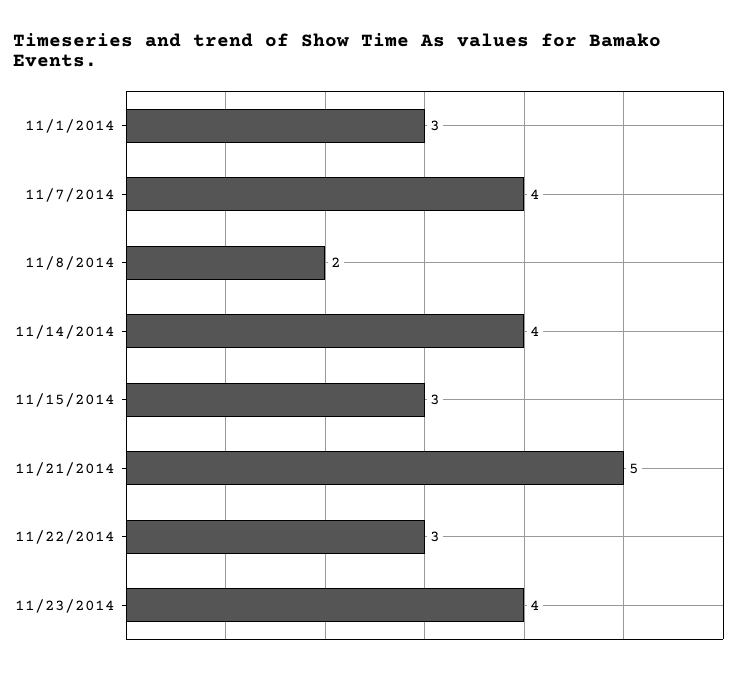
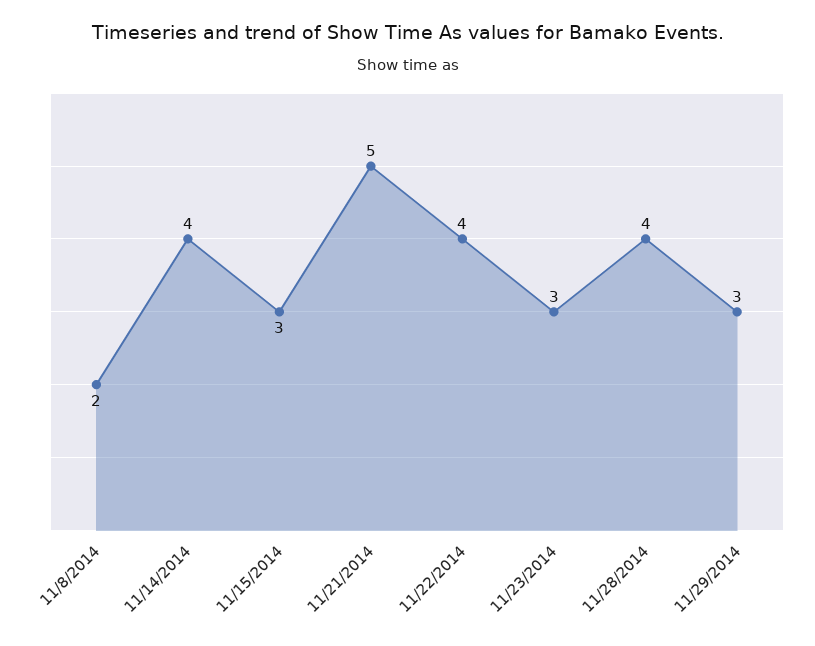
11/1/2014: 3 -> none
11/7/2014: 4 -> none
11/22/2014: 3 -> 4
11/23/2014: 4 -> 3
11/28/2014: none -> 4
11/29/2014: none -> 3

